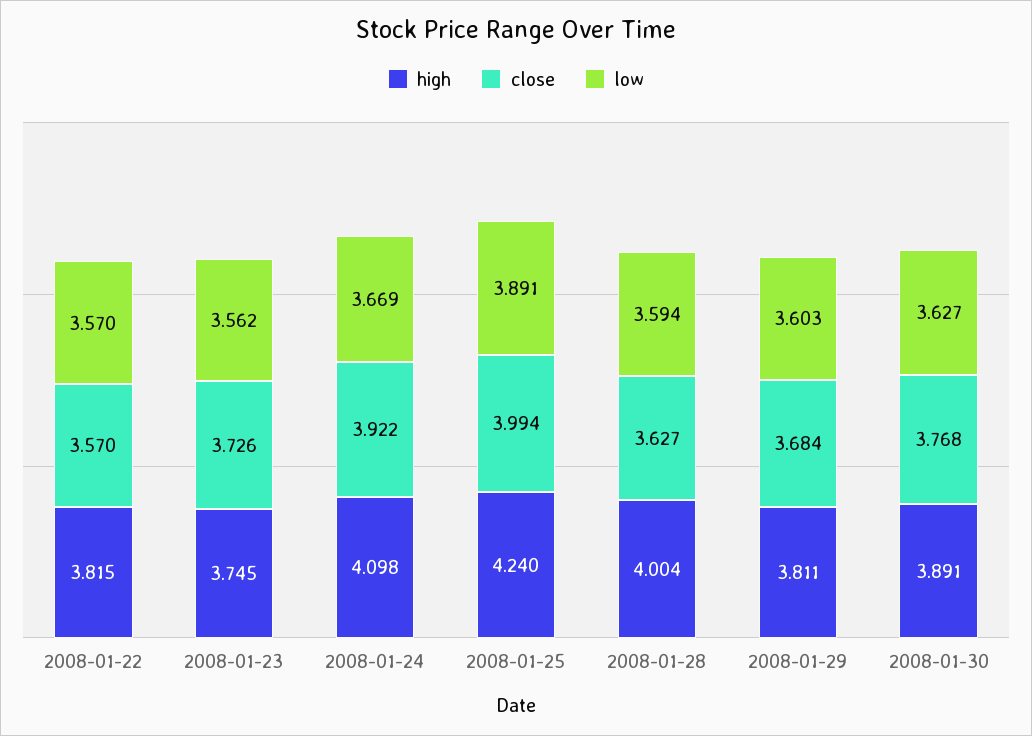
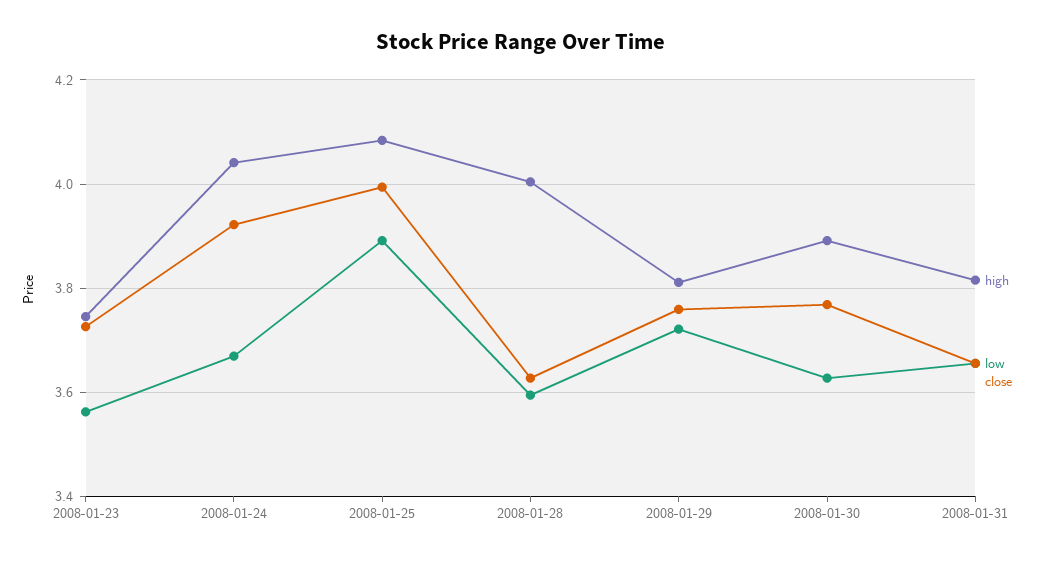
high, 2008-01-22: 3.815 -> none
close, 2008-01-22: 3.57 -> none
low, 2008-01-22: 3.57 -> none
high, 2008-01-24: 4.098 -> 4.04
high, 2008-01-25: 4.24 -> 4.08
close, 2008-01-29: 3.684 -> 3.76
low, 2008-01-29: 3.603 -> 3.72
high, 2008-01-31: none -> 3.82
low, 2008-01-31: none -> 3.66
close, 2008-01-31: none -> 3.66

